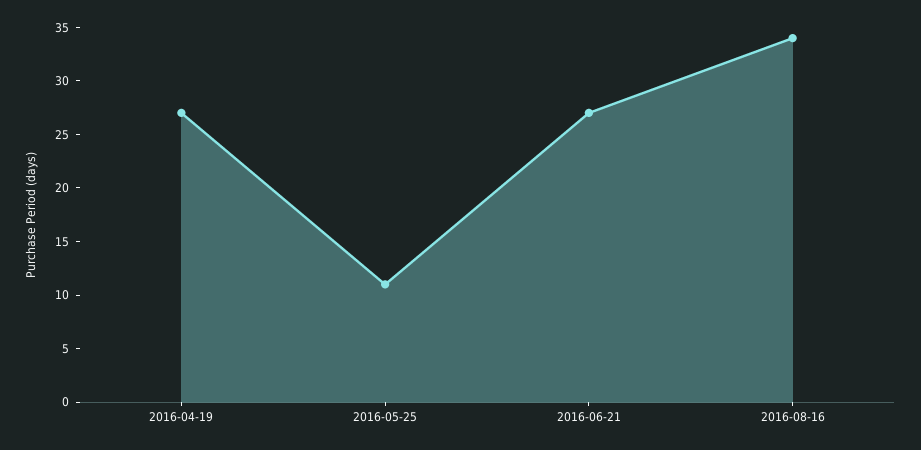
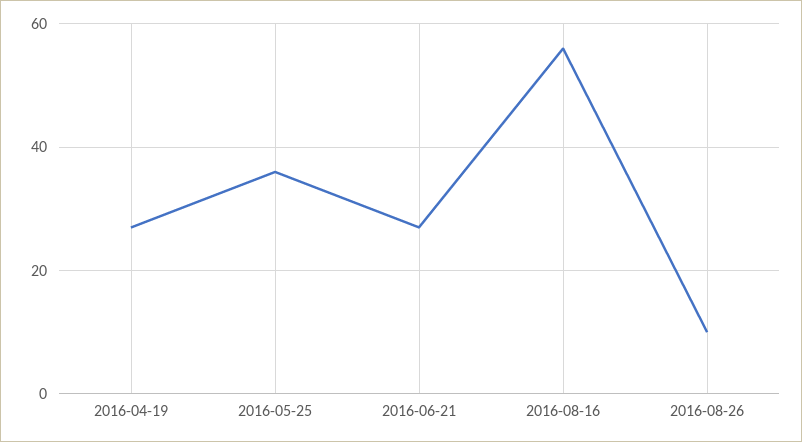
2016-05-25: 11 -> 35
2016-08-16: 34 -> 55
2016-08-26: none -> 10

